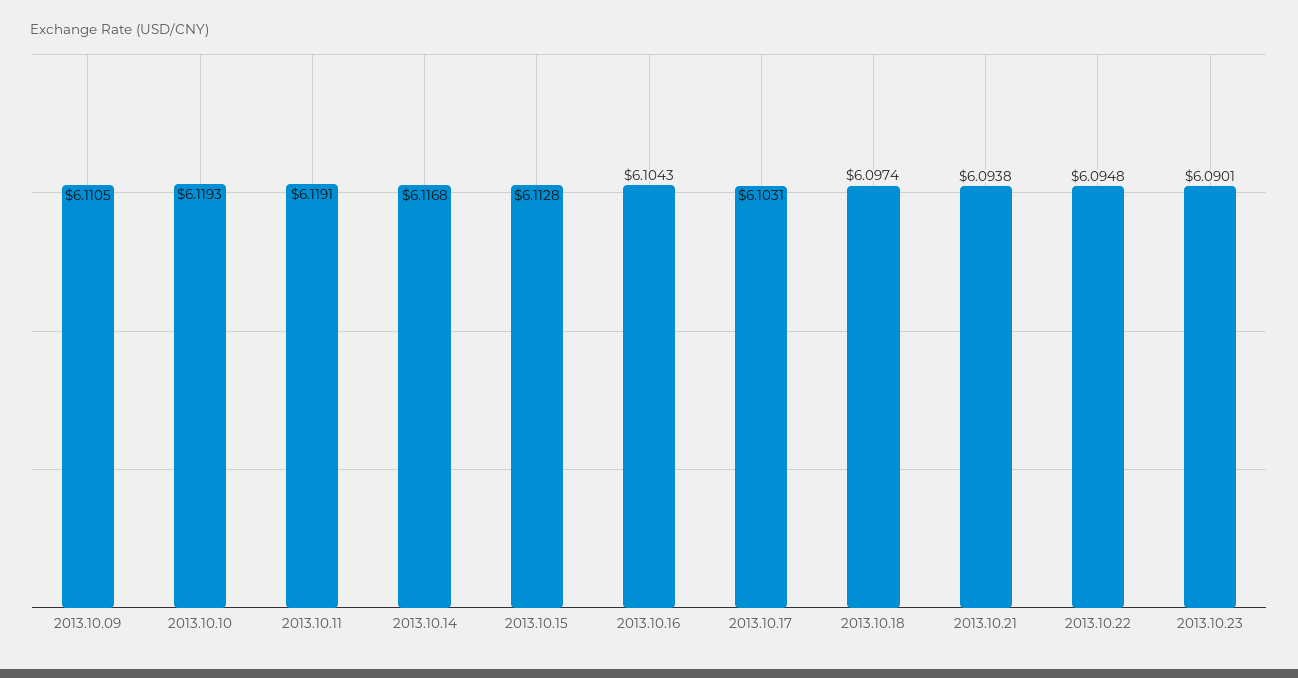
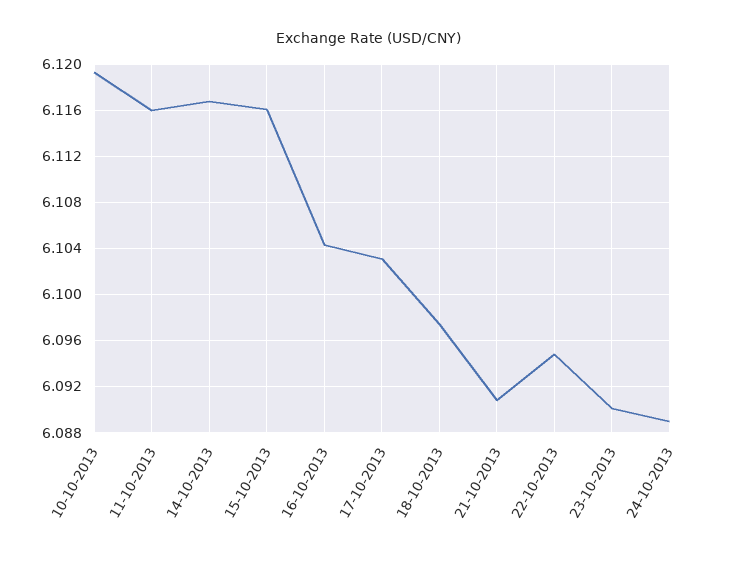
2013.10.09: 6.1105 -> none
2013.10.11: 6.1191 -> 6.116
2013.10.15: 6.1128 -> 6.116
2013.10.21: 6.0938 -> 6.091
24-10-2013: none -> 6.089

